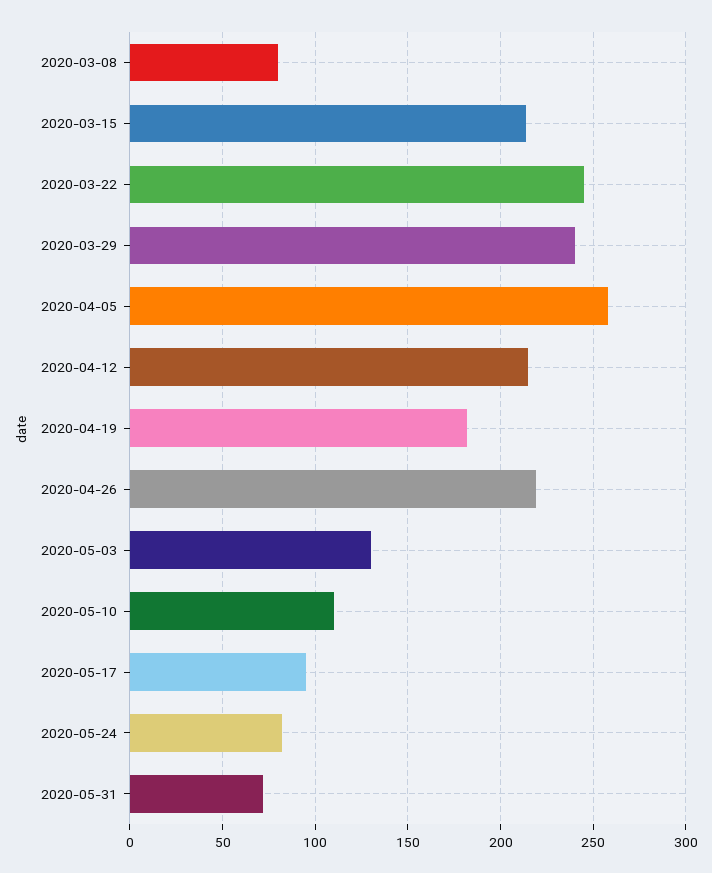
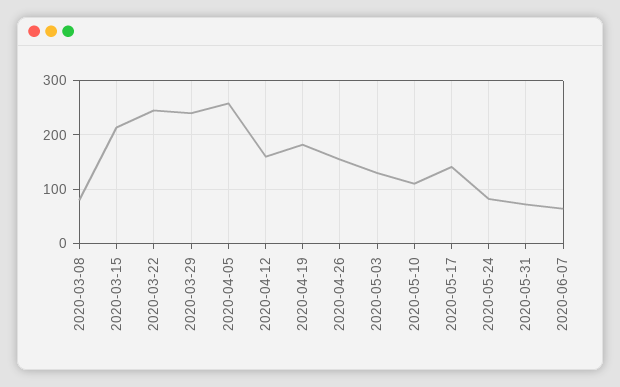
2020-04-12: 215 -> 160
2020-04-26: 220 -> 160
2020-05-17: 95 -> 140
2020-06-07: none -> 60

